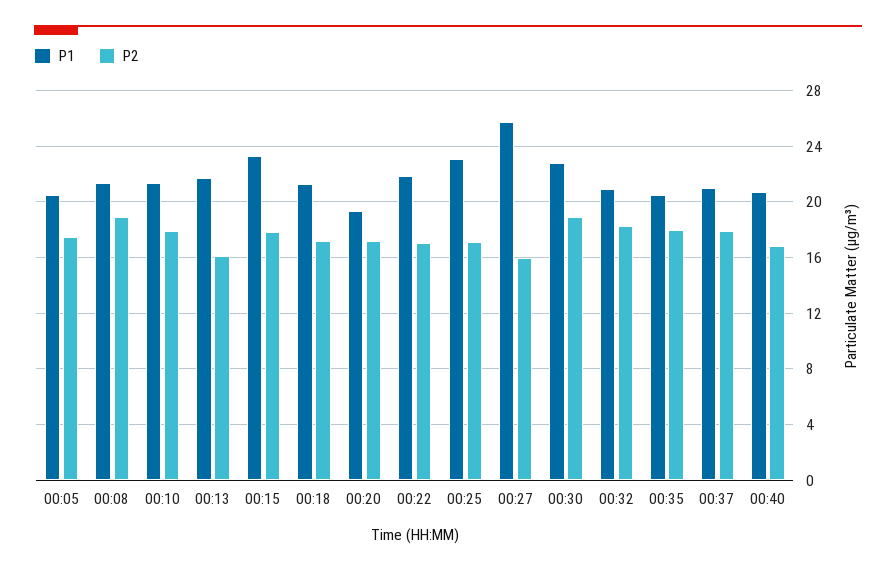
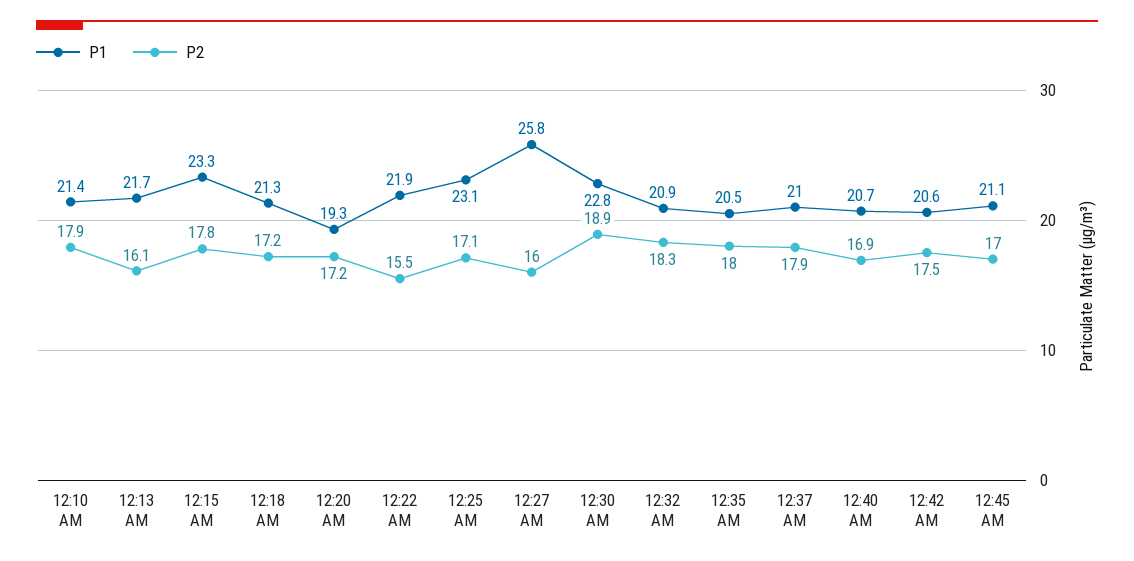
P1, 00:05: 20.5 -> none
P2, 00:05: 17.5 -> none
P1, 00:08: 21.5 -> none
P2, 00:08: 19 -> none
P2, 00:22: 17 -> 15.5
P1, 12:42 AM: none -> 20.6
P2, 12:42 AM: none -> 17.5
P1, 12:45 AM: none -> 21.1
P2, 12:45 AM: none -> 17

